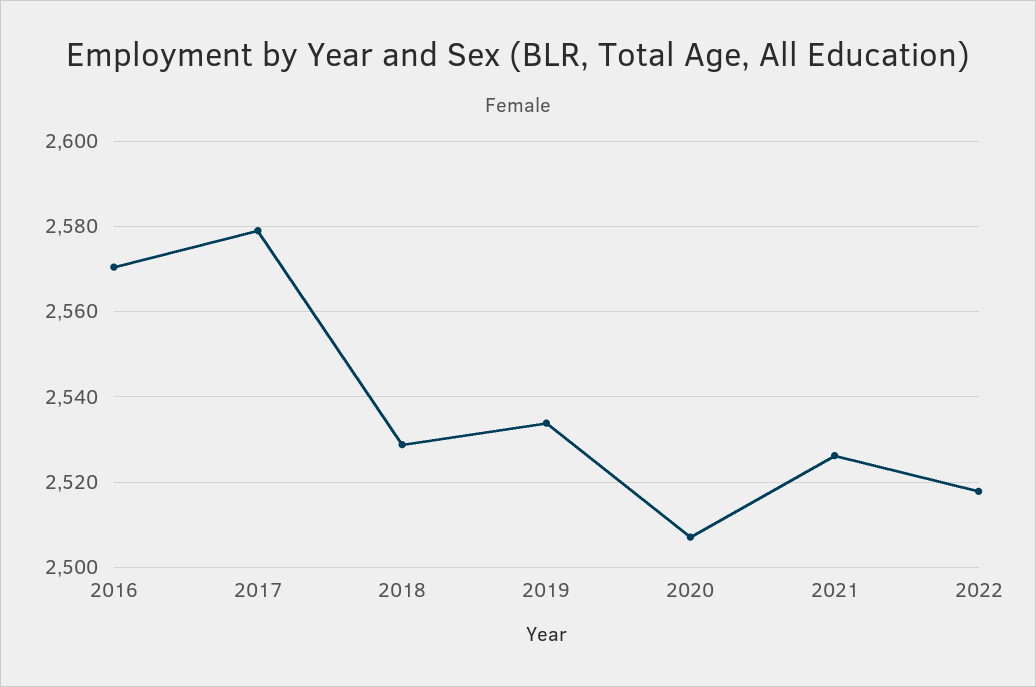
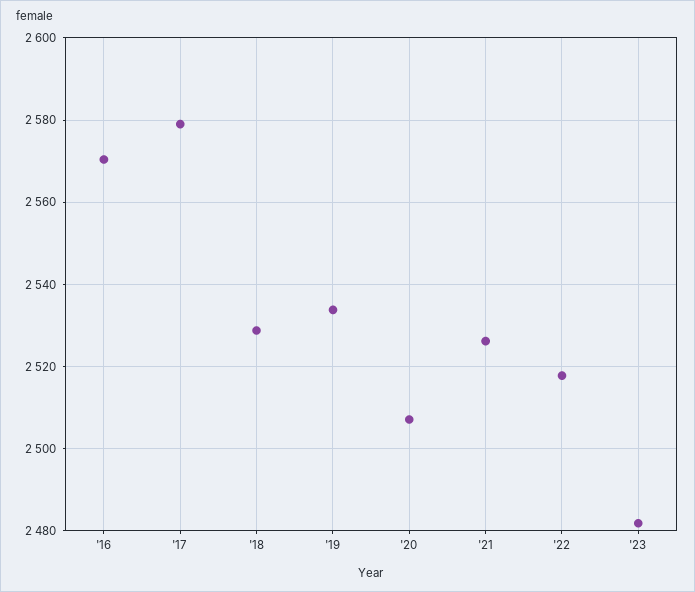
'23: none -> 2482

